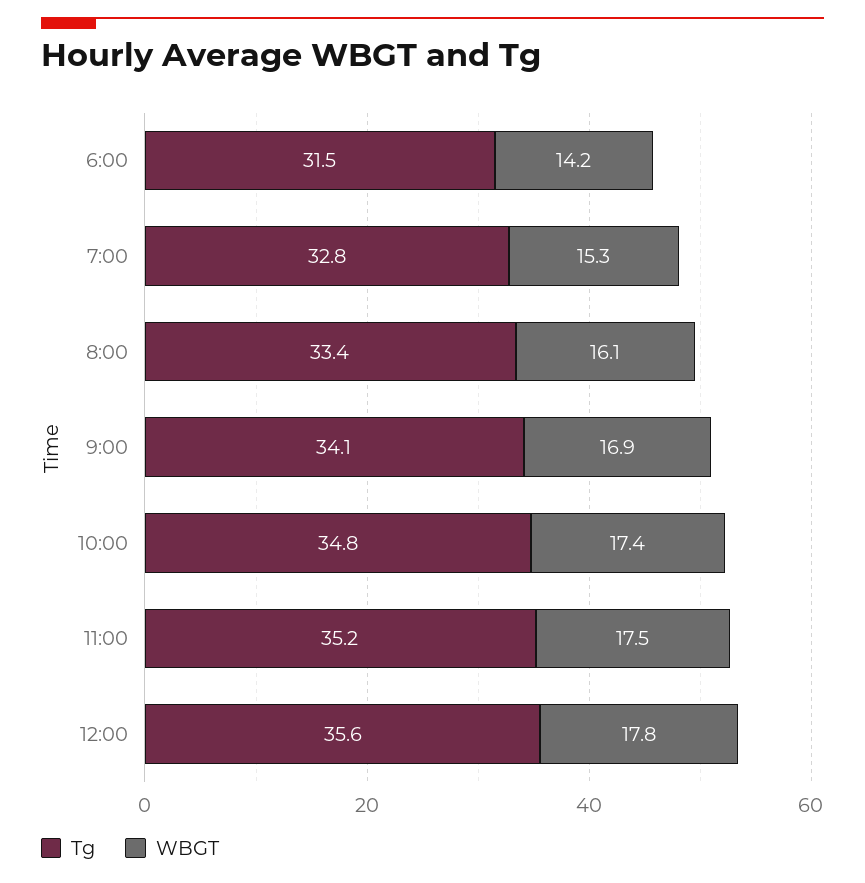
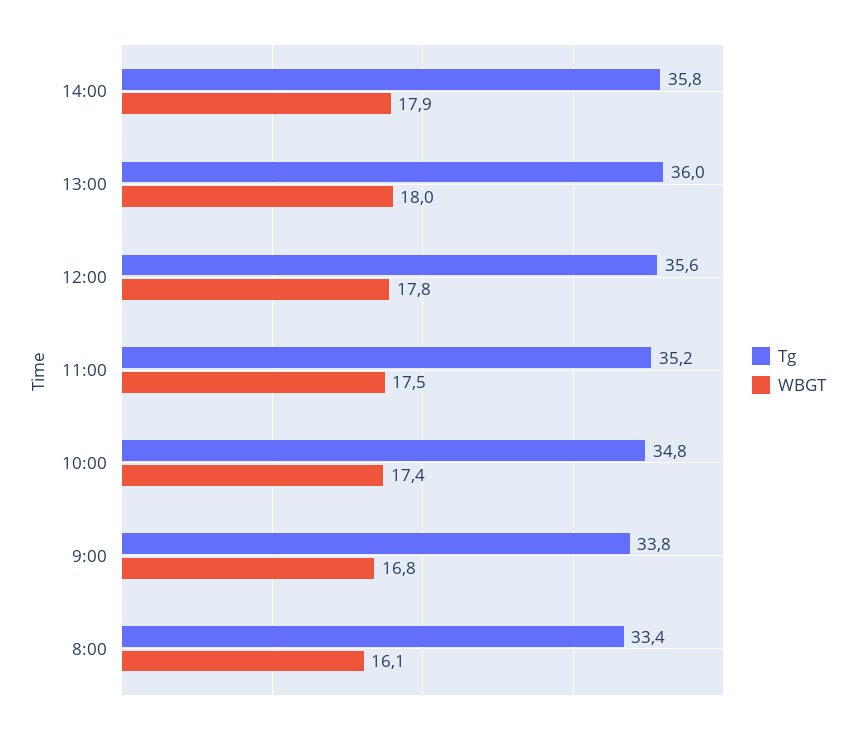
Tg, 6:00: 31.5 -> none
WBGT, 6:00: 14.2 -> none
Tg, 7:00: 32.8 -> none
WBGT, 7:00: 15.3 -> none
Tg, 9:00: 34.1 -> 33.8
WBGT, 9:00: 16.9 -> 16.8
Tg, 14:00: none -> 35.8
WBGT, 14:00: none -> 17.9
Tg, 13:00: none -> 36
WBGT, 13:00: none -> 18

